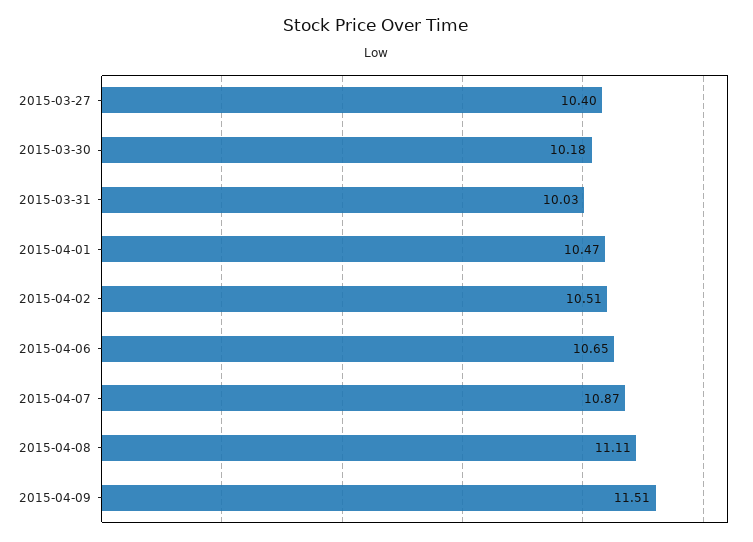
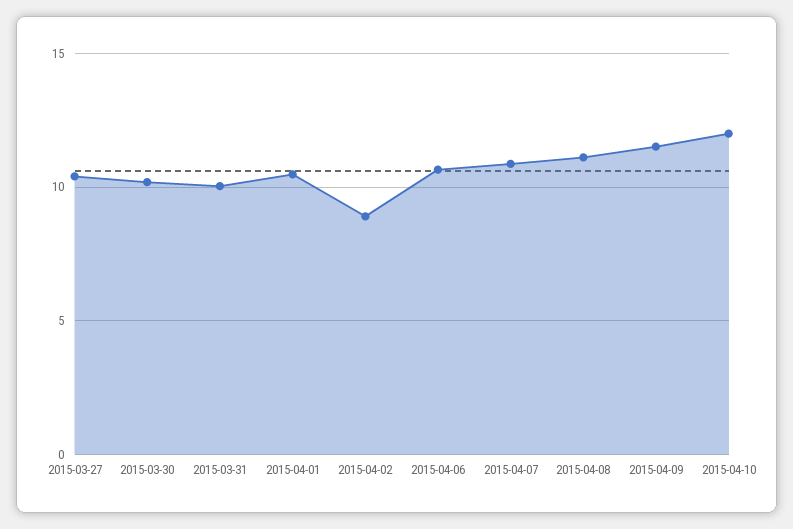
2015-04-02: 10.51 -> 9
2015-04-10: none -> 12

